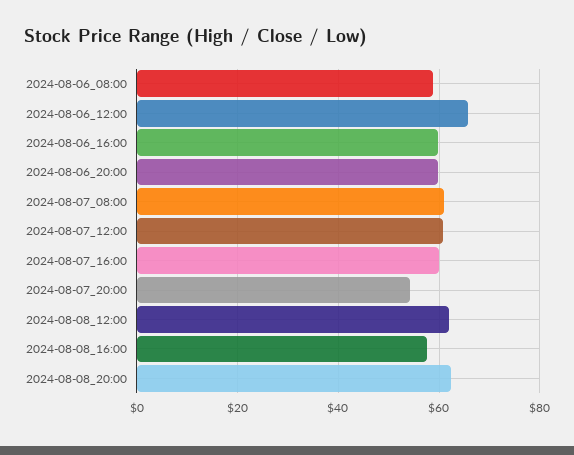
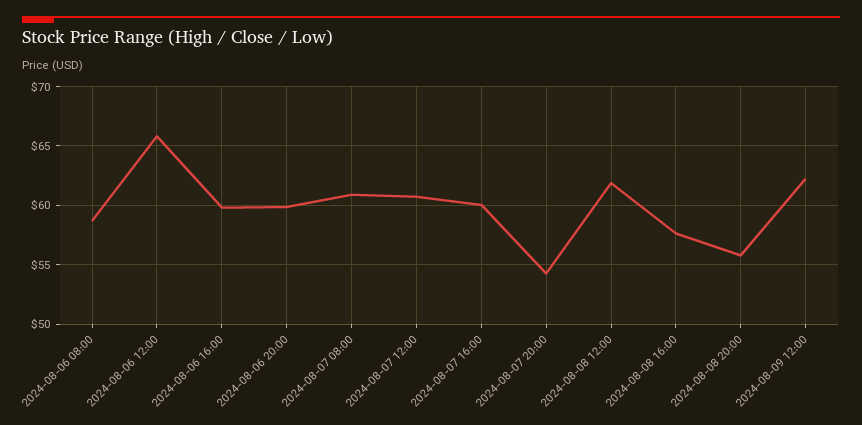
2024-08-08_20:00: 62 -> 56
2024-08-09 12:00: none -> 62

